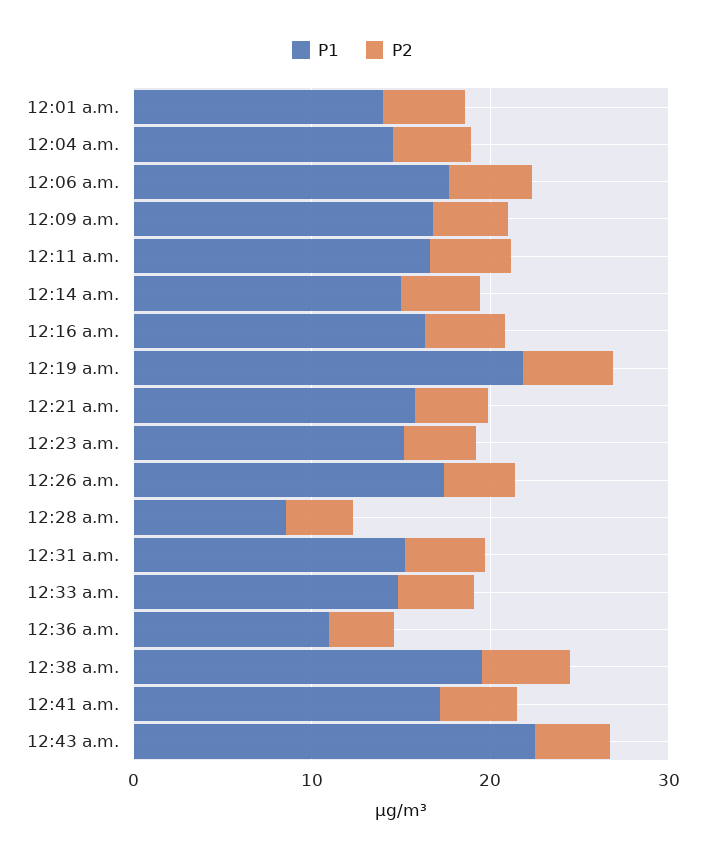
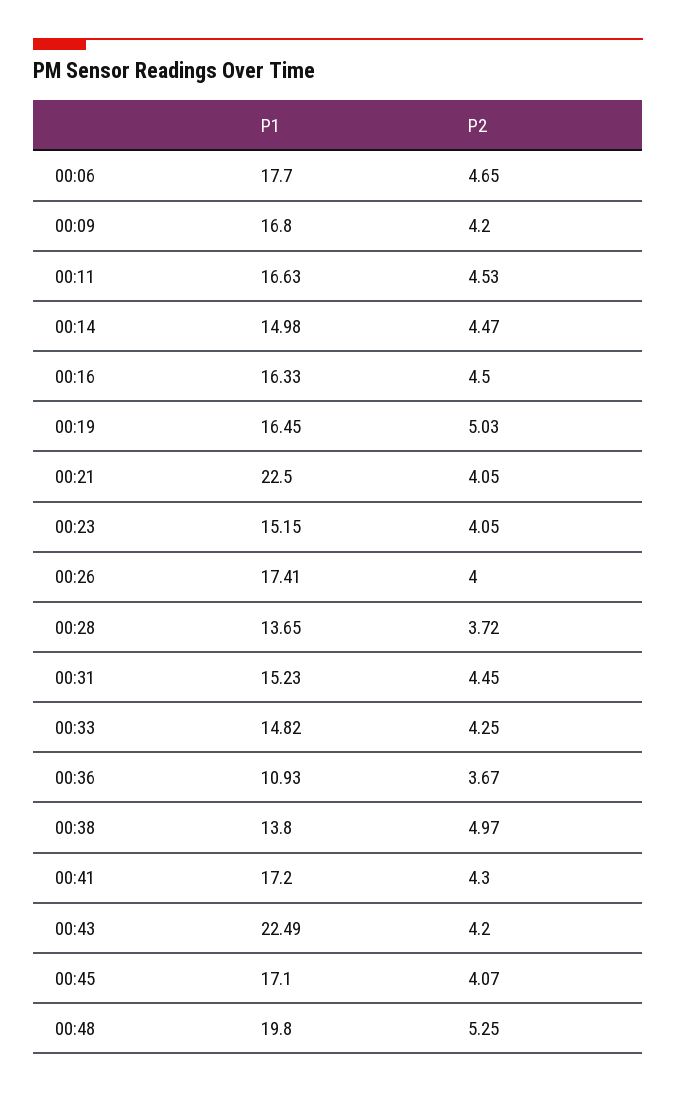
P1, 12:01 a.m.: 14 -> none
P2, 12:01 a.m.: 4 -> none
P1, 12:04 a.m.: 14 -> none
P2, 12:04 a.m.: 4 -> none
P1, 12:19 a.m.: 22 -> 16.45
P1, 12:21 a.m.: 16 -> 22.5
P1, 12:28 a.m.: 8 -> 13.65
P1, 12:38 a.m.: 20 -> 13.8
P1, 00:45: none -> 17.1
P2, 00:45: none -> 4.07
P1, 00:48: none -> 19.8
P2, 00:48: none -> 5.25

